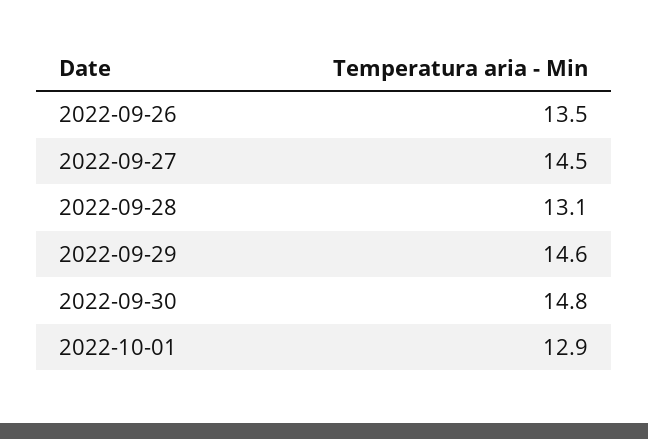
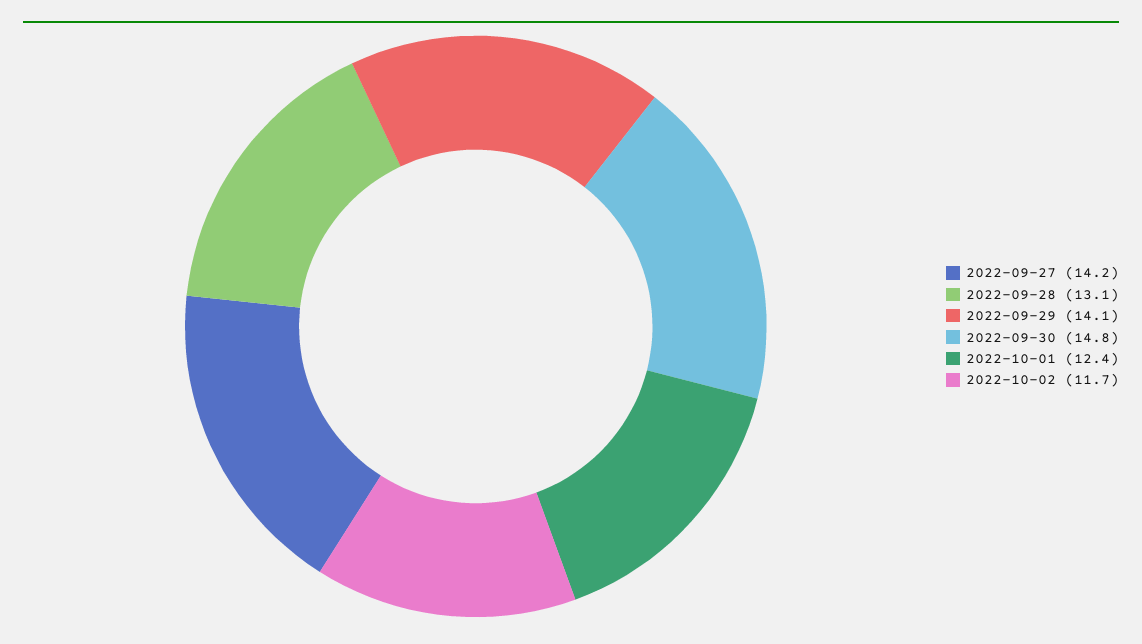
2022-09-26: 13.5 -> none
2022-09-27: 14.5 -> 14.2
2022-09-29: 14.6 -> 14.1
2022-10-01: 12.9 -> 12.4
2022-10-02: none -> 11.7

